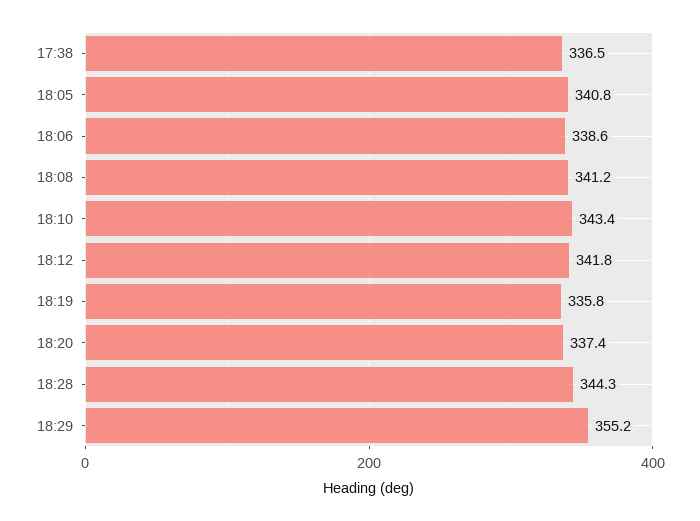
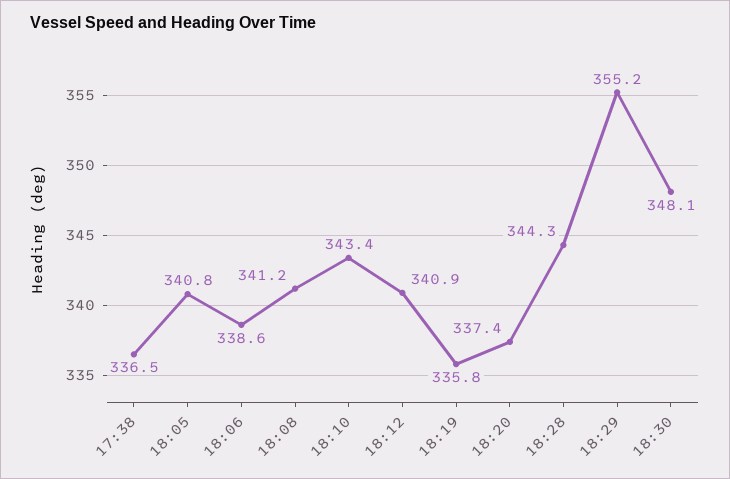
18:12: 341.8 -> 340.9
18:30: none -> 348.1

